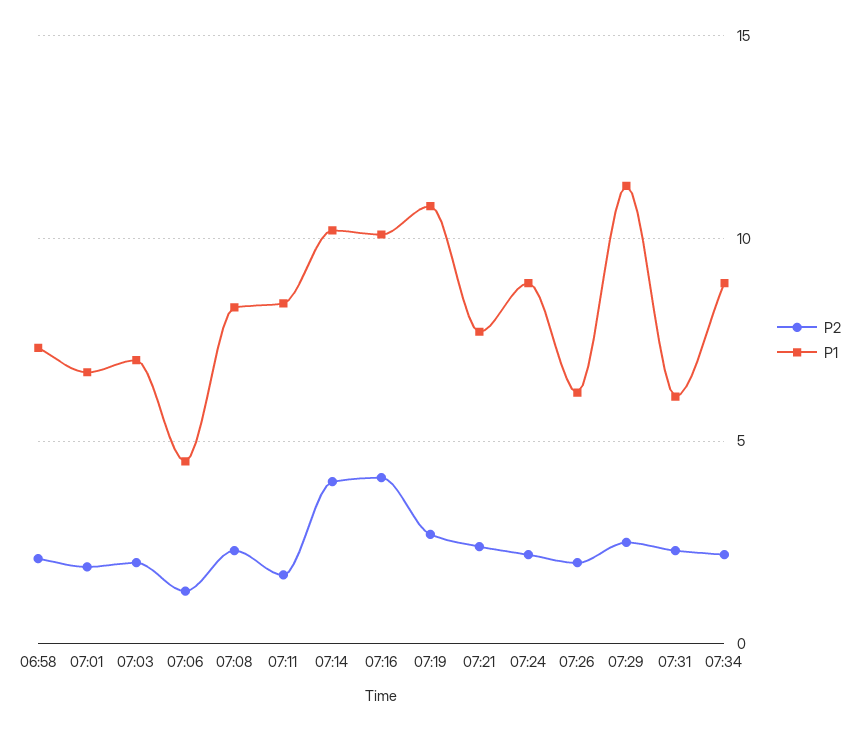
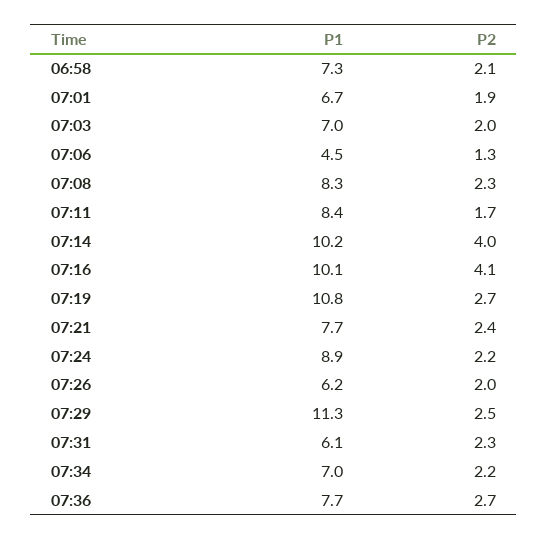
P1, 07:34: 9 -> 7
P1, 07:36: none -> 7.7
P2, 07:36: none -> 2.7

